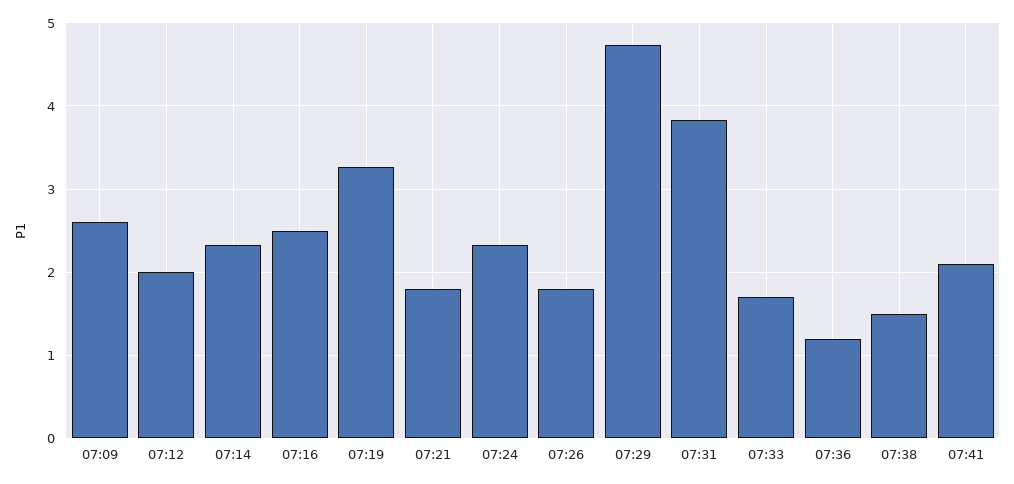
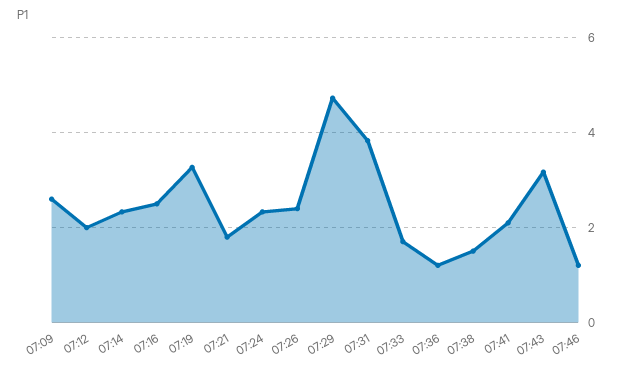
07:26: 1.8 -> 2.4
07:43: none -> 3.2
07:46: none -> 1.2

